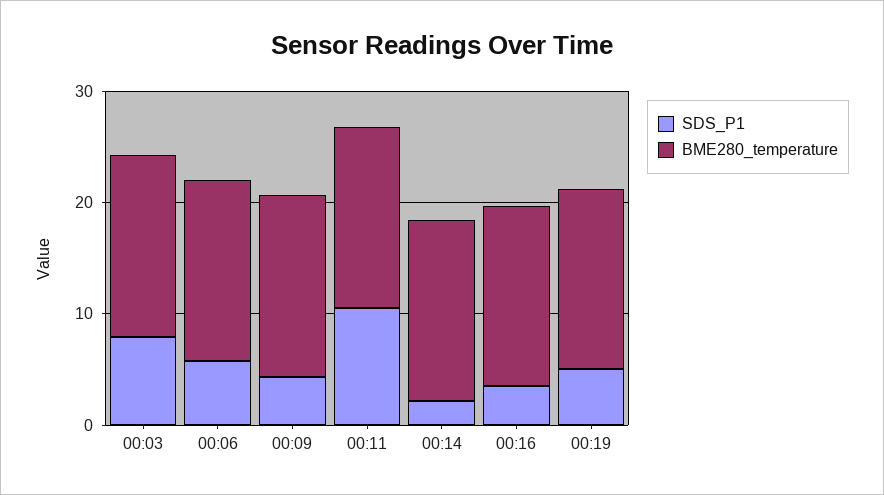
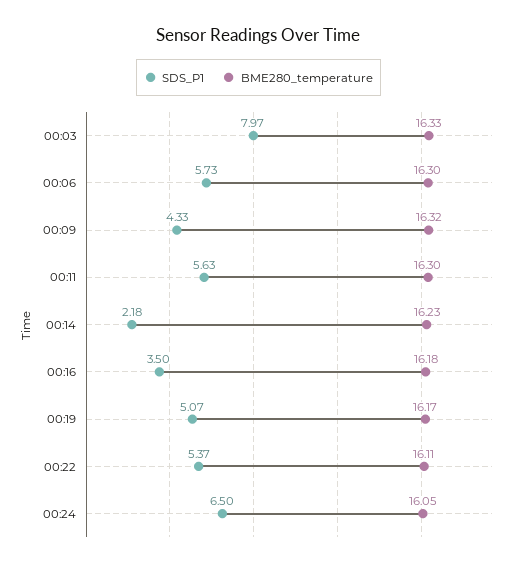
SDS_P1, 00:11: 10 -> 5.63
SDS_P1, 00:22: none -> 5.37
BME280_temperature, 00:22: none -> 16.11
SDS_P1, 00:24: none -> 6.5
BME280_temperature, 00:24: none -> 16.05

